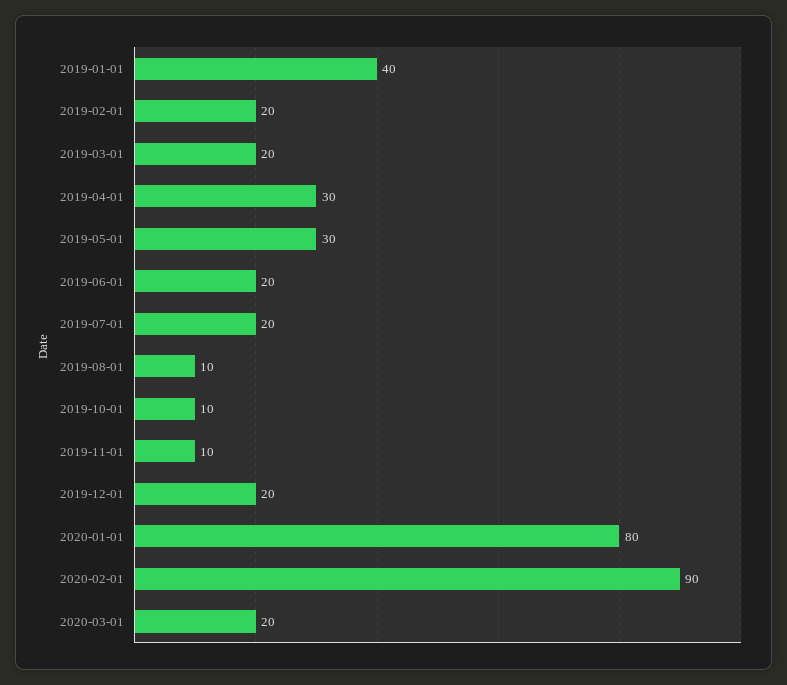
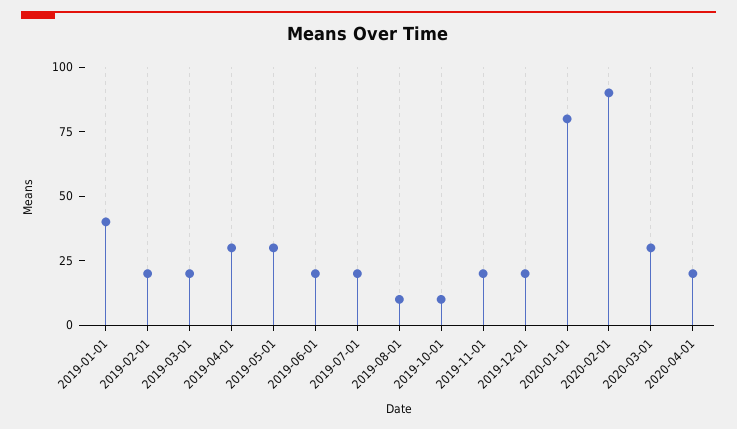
2019-11-01: 10 -> 20
2020-03-01: 20 -> 30
2020-04-01: none -> 20

